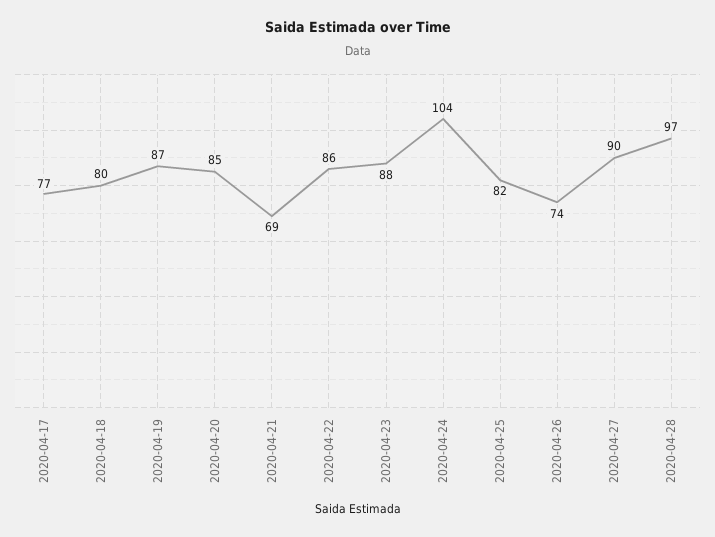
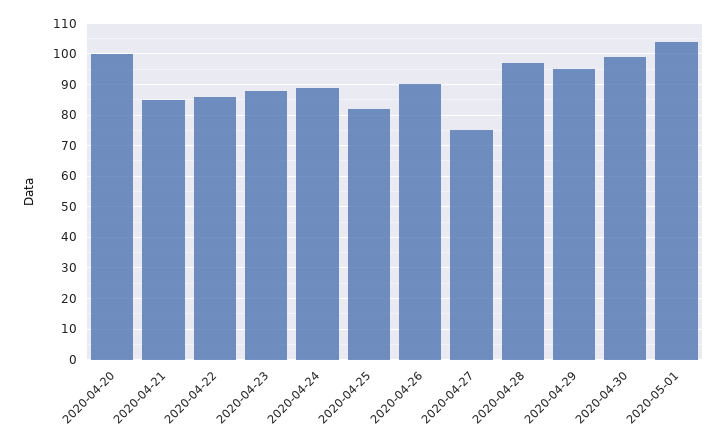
2020-04-17: 77 -> none
2020-04-18: 80 -> none
2020-04-19: 87 -> none
2020-04-20: 85 -> 100
2020-04-21: 69 -> 85
2020-04-24: 104 -> 90
2020-04-26: 74 -> 90
2020-04-27: 90 -> 75
2020-04-29: none -> 95
2020-04-30: none -> 100
2020-05-01: none -> 105

